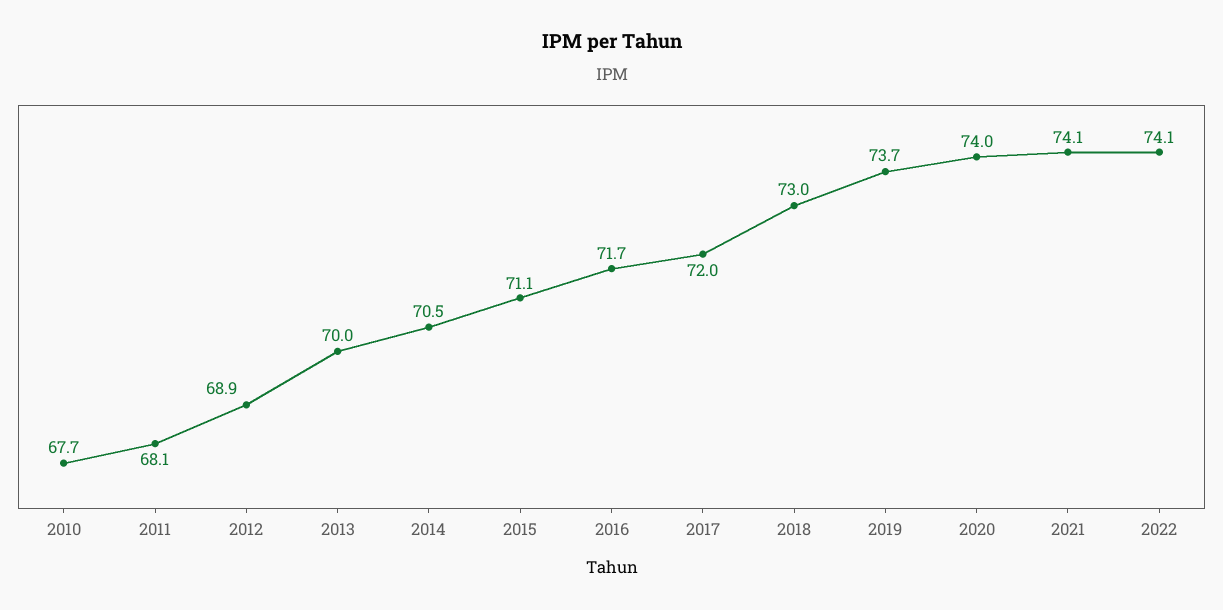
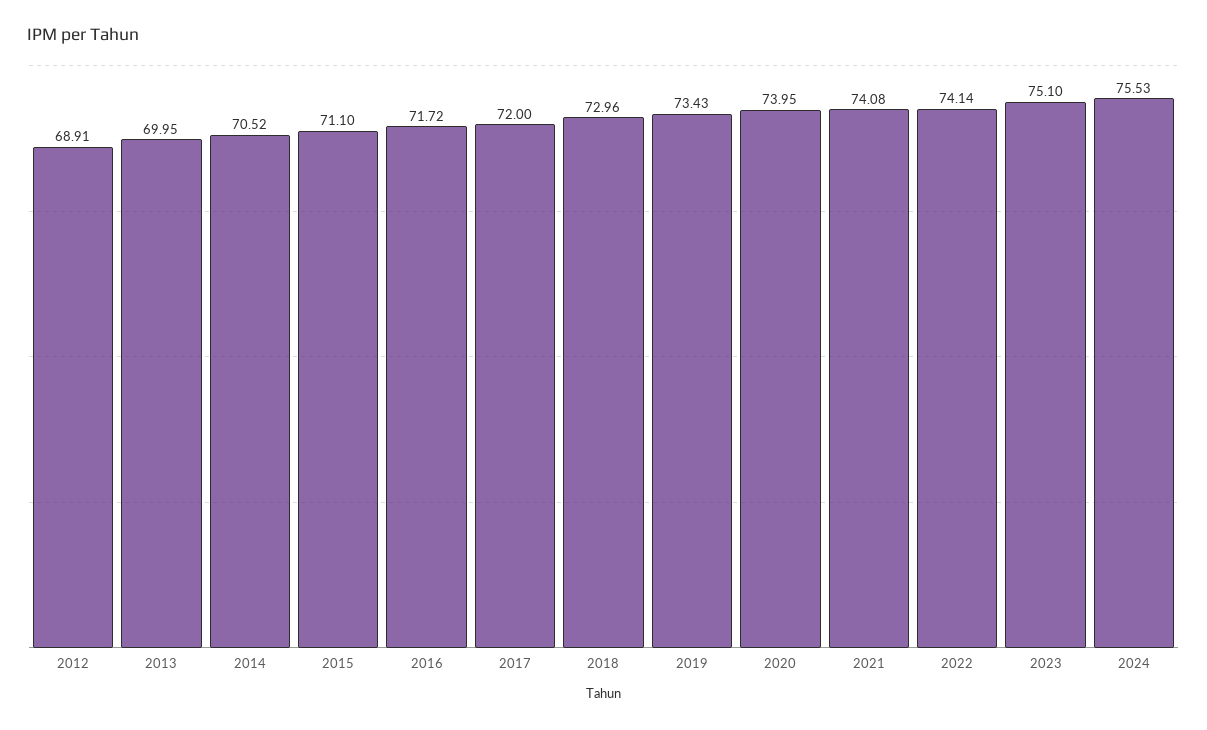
2010: 67.7 -> none
2011: 68.1 -> none
2019: 73.7 -> 73.43
2023: none -> 75.1
2024: none -> 75.53

